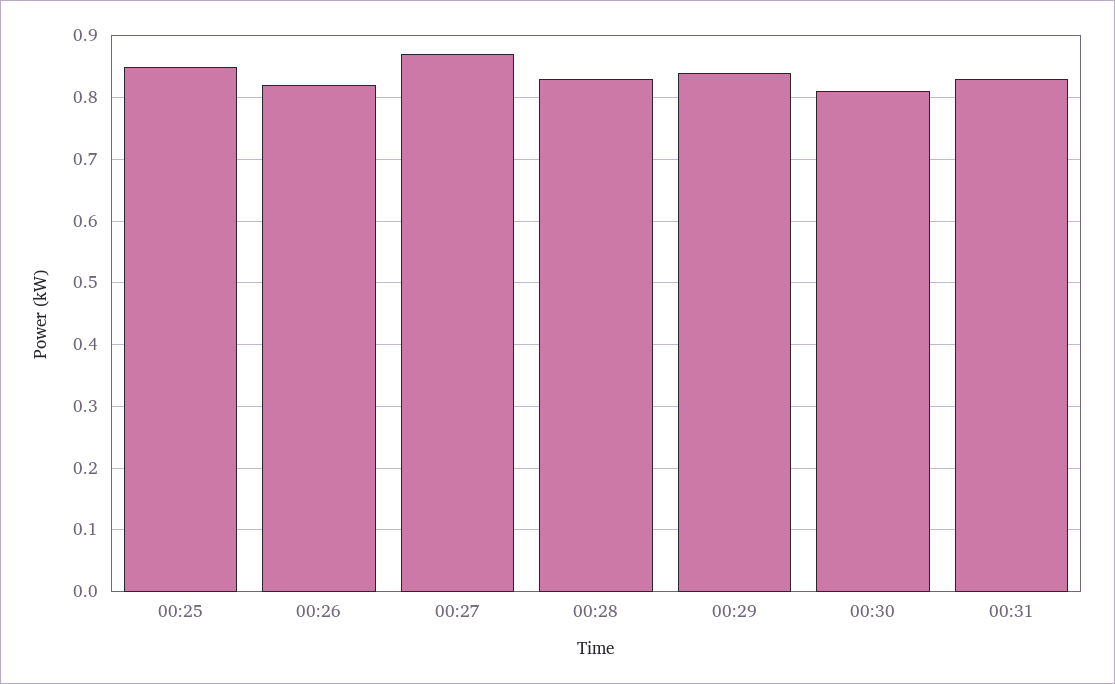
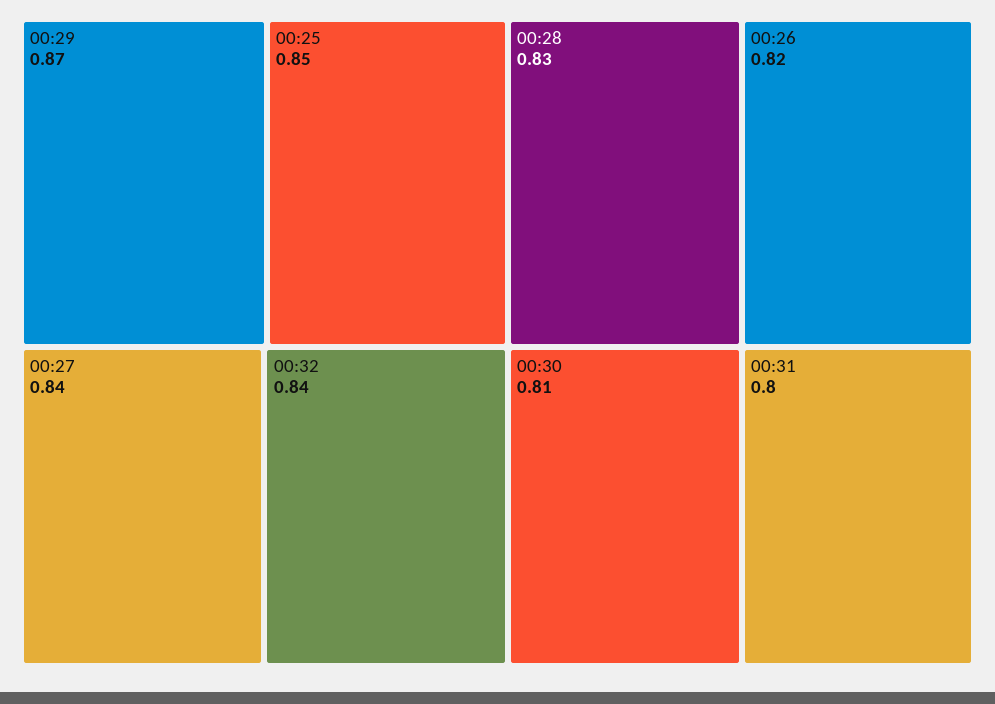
00:27: 0.87 -> 0.84
00:29: 0.84 -> 0.87
00:31: 0.83 -> 0.8
00:32: none -> 0.84

